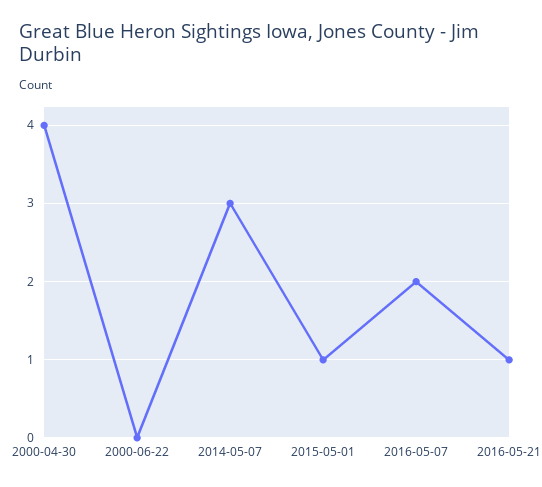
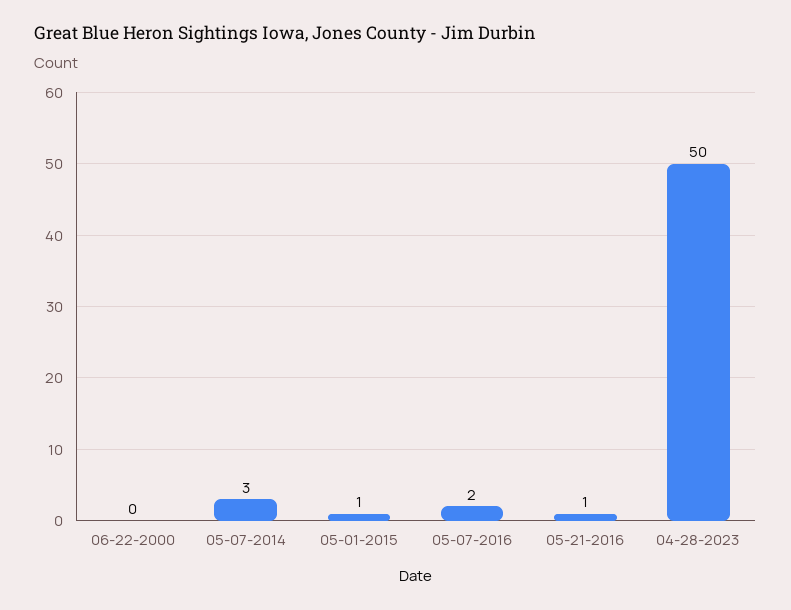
2000-04-30: 4 -> none
04-28-2023: none -> 50

